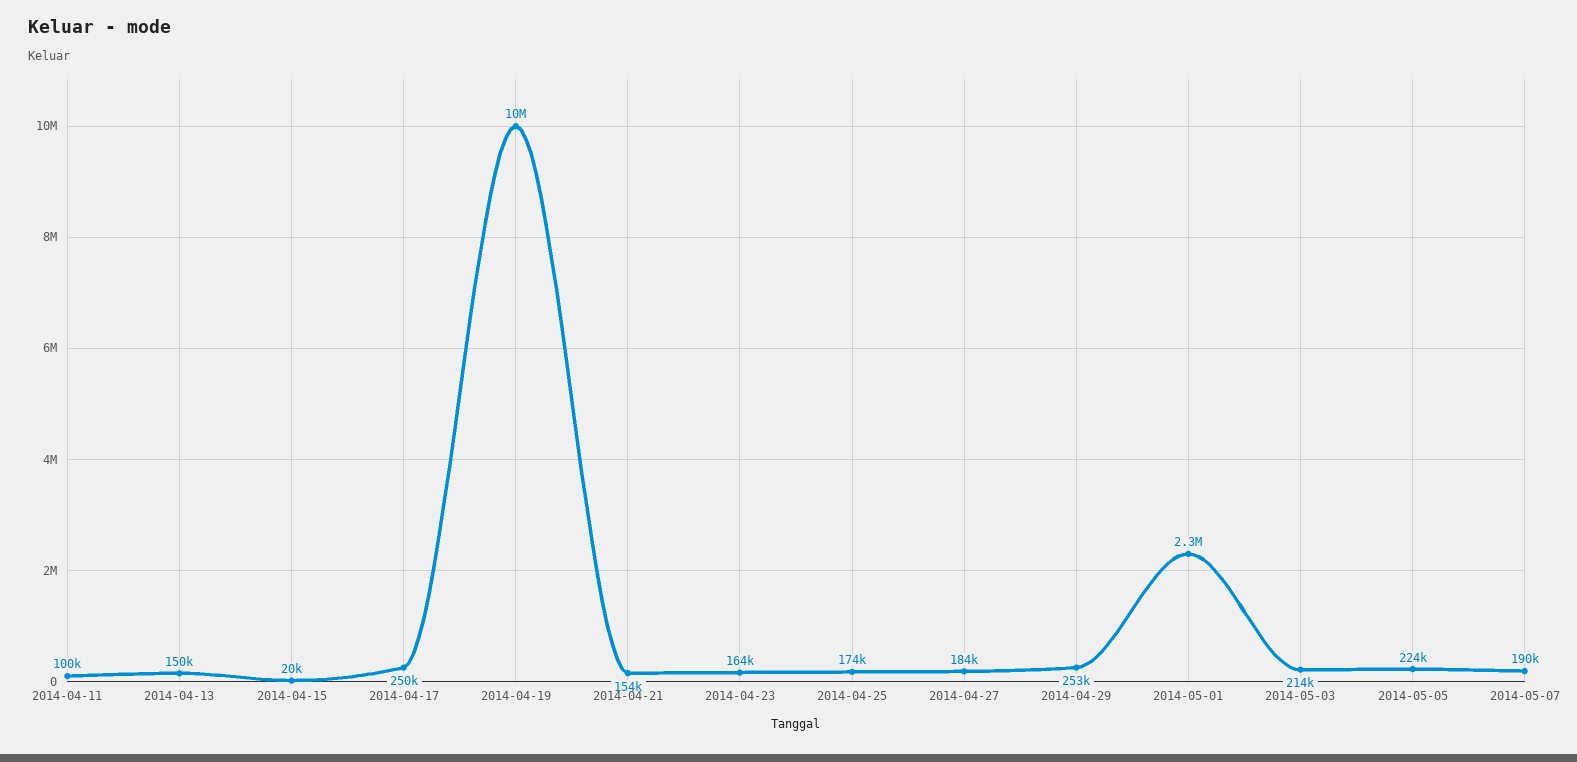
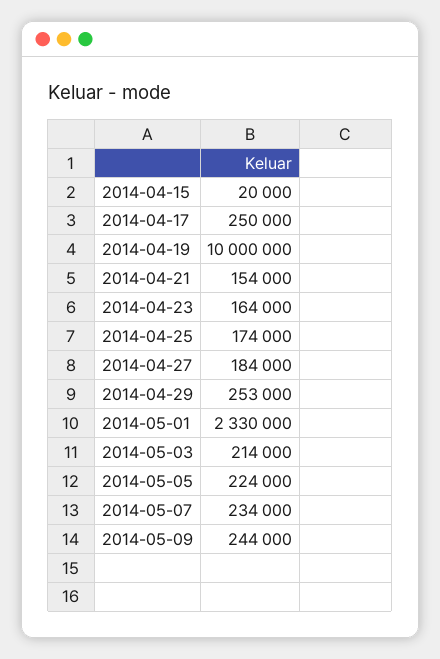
2014-04-11: 100000 -> none
2014-04-13: 150000 -> none
2014-05-07: 190000 -> 234000
2014-05-09: none -> 244000

